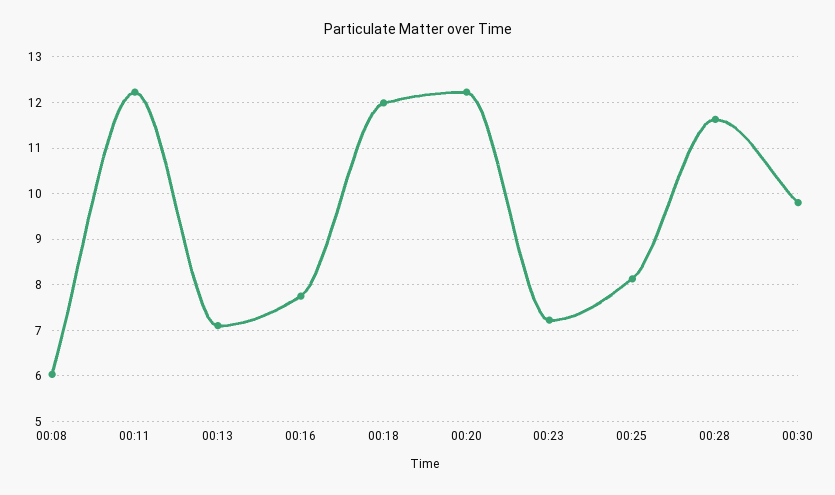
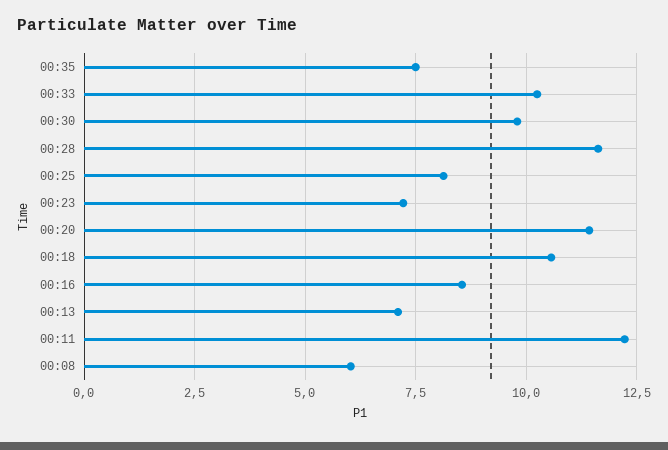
00:16: 7.8 -> 8.5
00:18: 12 -> 10.5
00:20: 12.2 -> 11.5
00:35: none -> 7.5
00:33: none -> 10.25

